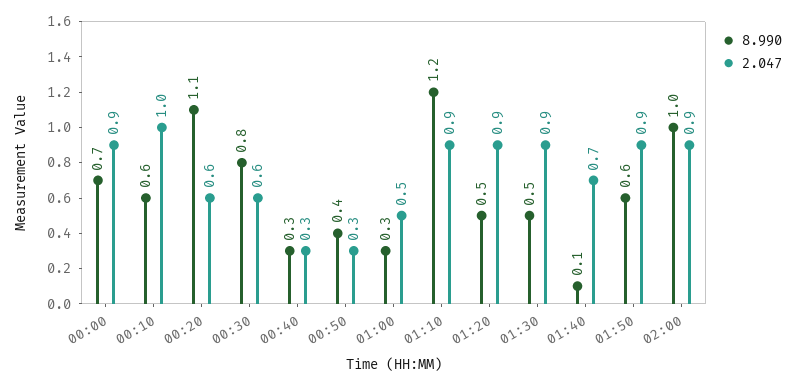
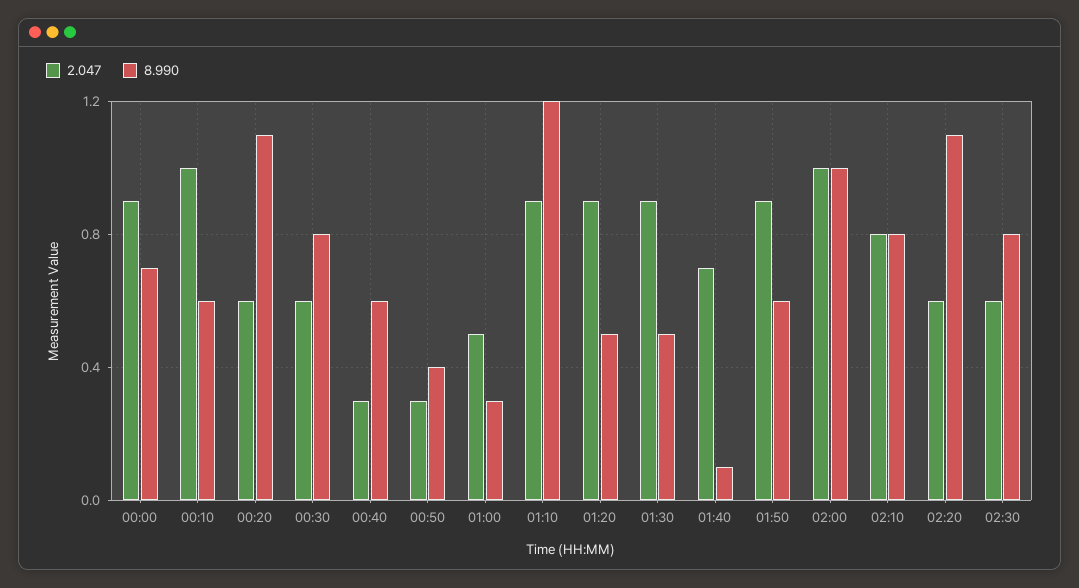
8.990, 00:40: 0.3 -> 0.6
2.047, 02:00: 0.9 -> 1
2.047, 02:10: none -> 0.8
8.990, 02:10: none -> 0.8
2.047, 02:20: none -> 0.6
8.990, 02:20: none -> 1.1
2.047, 02:30: none -> 0.6
8.990, 02:30: none -> 0.8

